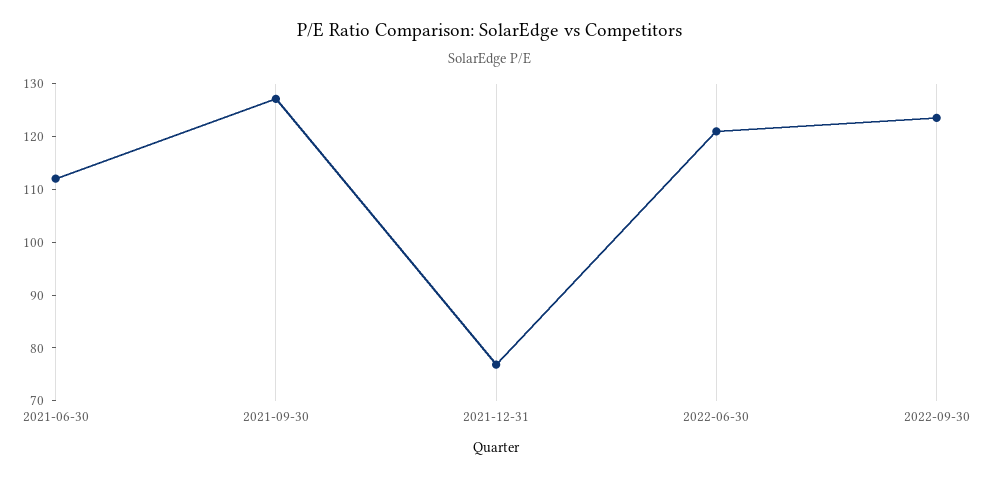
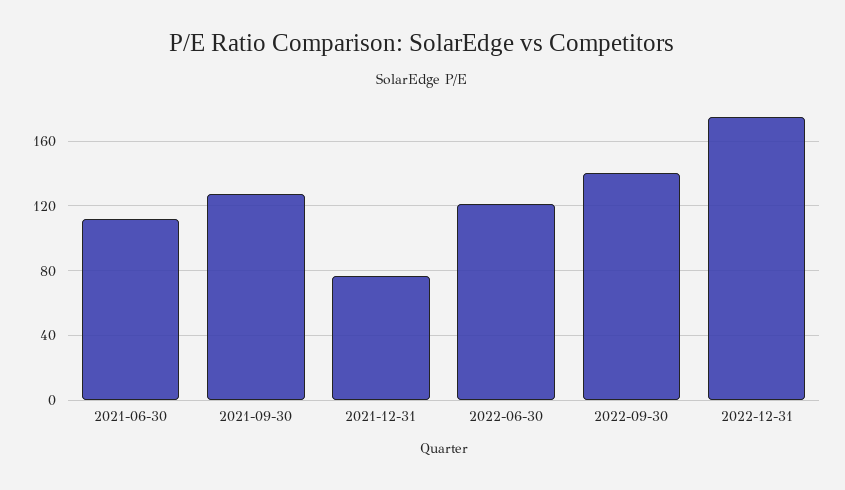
2022-09-30: 124 -> 140
2022-12-31: none -> 175

